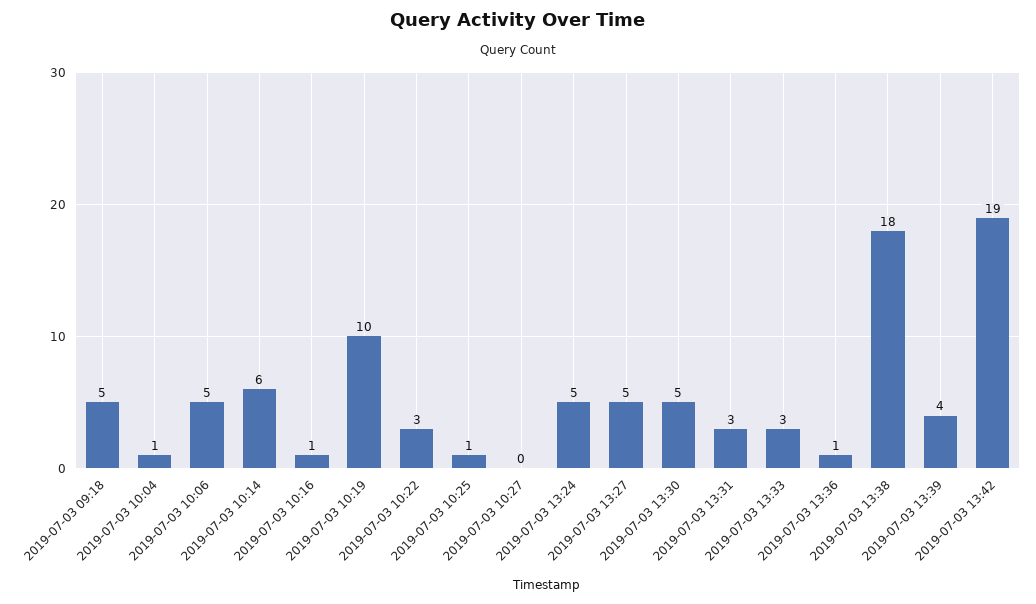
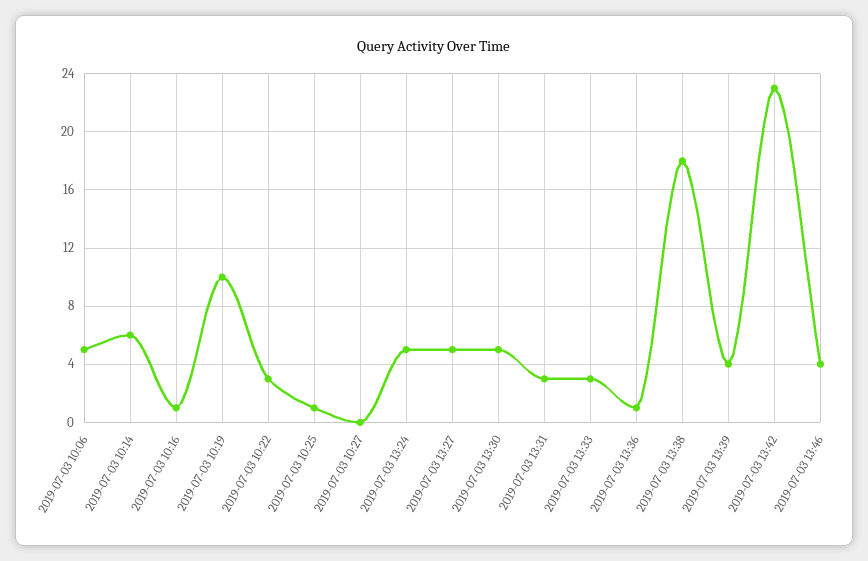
2019-07-03 09:18: 5 -> none
2019-07-03 10:04: 1 -> none
2019-07-03 13:42: 19 -> 23
2019-07-03 13:46: none -> 4

